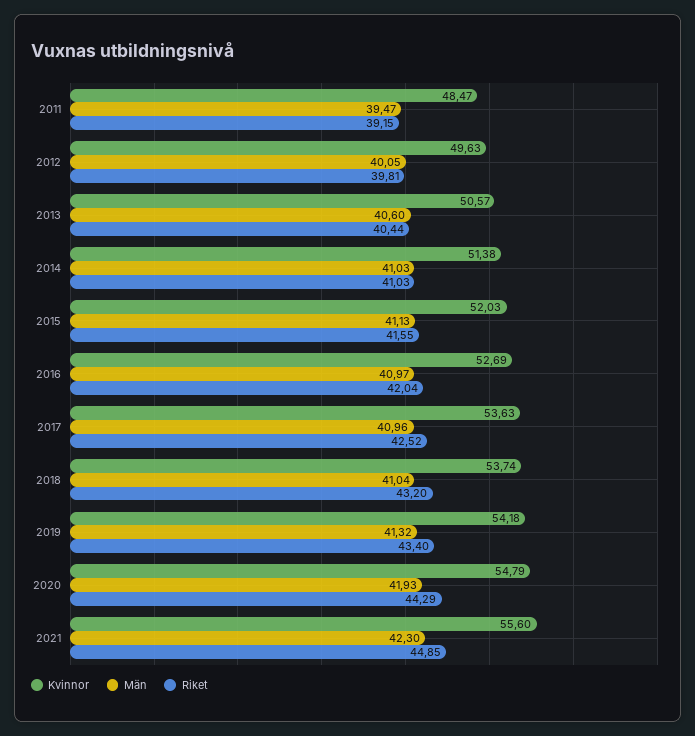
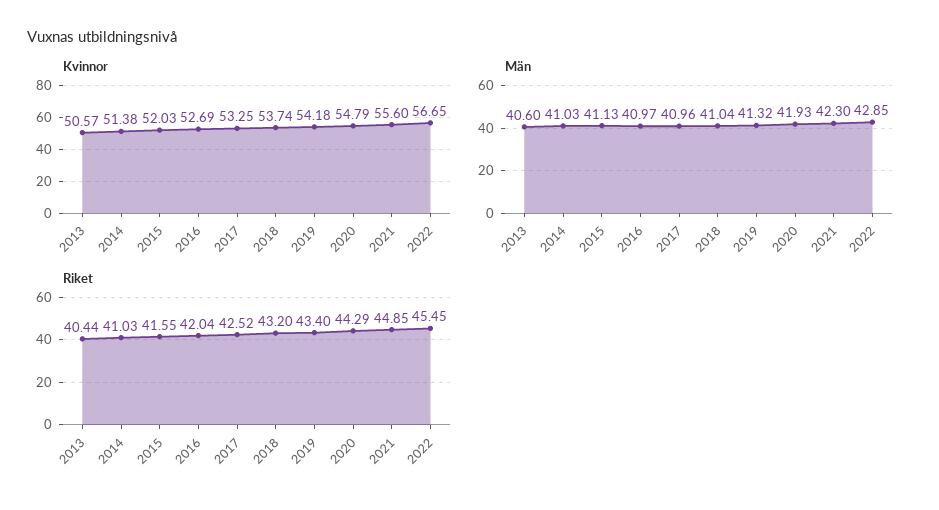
Kvinnor, 2011: 48.47 -> none
Män, 2011: 39.47 -> none
Riket, 2011: 39.15 -> none
Kvinnor, 2012: 49.63 -> none
Män, 2012: 40.05 -> none
Riket, 2012: 39.81 -> none
Kvinnor, 2017: 53.63 -> 53.25
Kvinnor, 2022: none -> 56.65
Män, 2022: none -> 42.85
Riket, 2022: none -> 45.45

